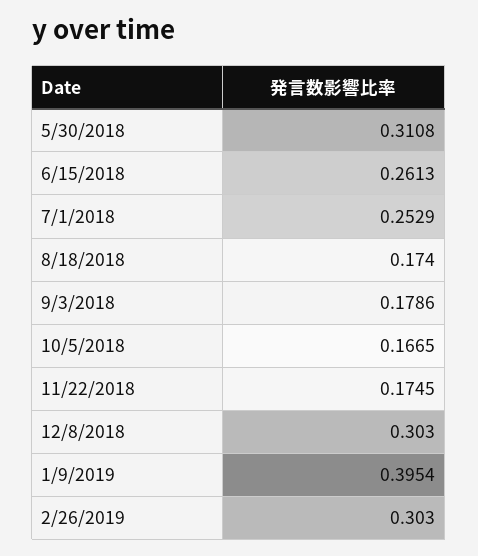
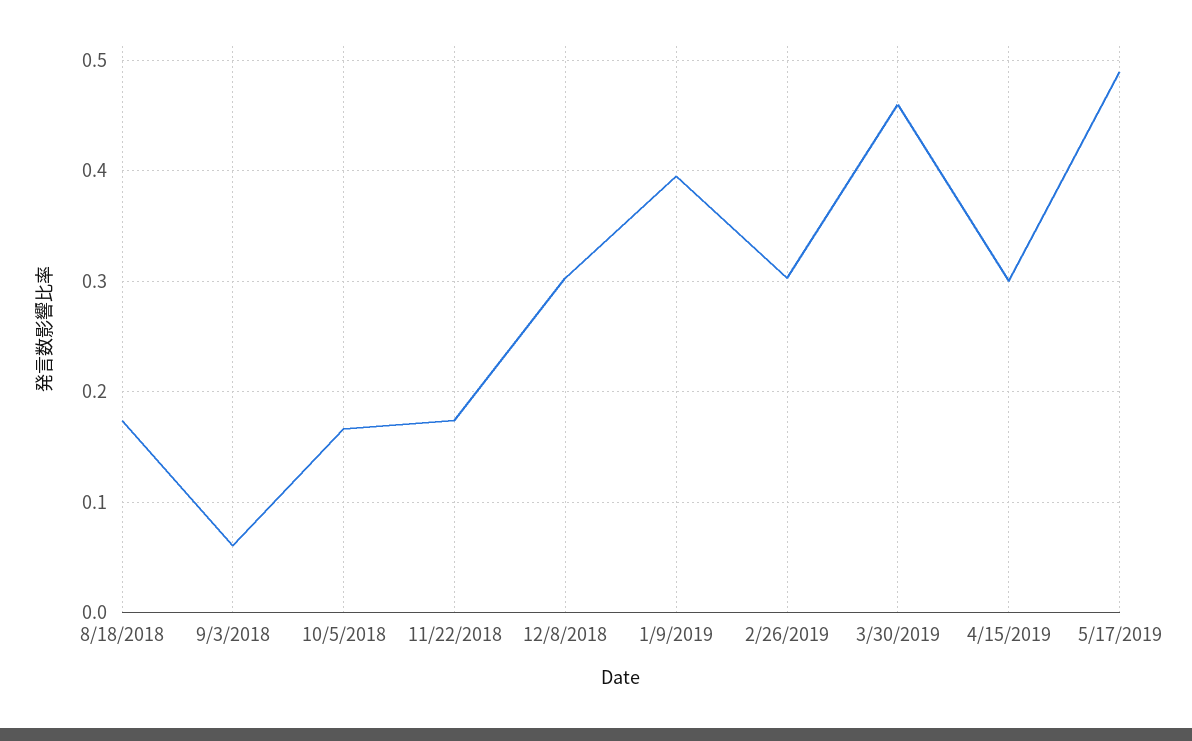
5/30/2018: 0.3108 -> none
6/15/2018: 0.2613 -> none
7/1/2018: 0.2529 -> none
9/3/2018: 0.1786 -> 0.06
3/30/2019: none -> 0.46
4/15/2019: none -> 0.3
5/17/2019: none -> 0.49

